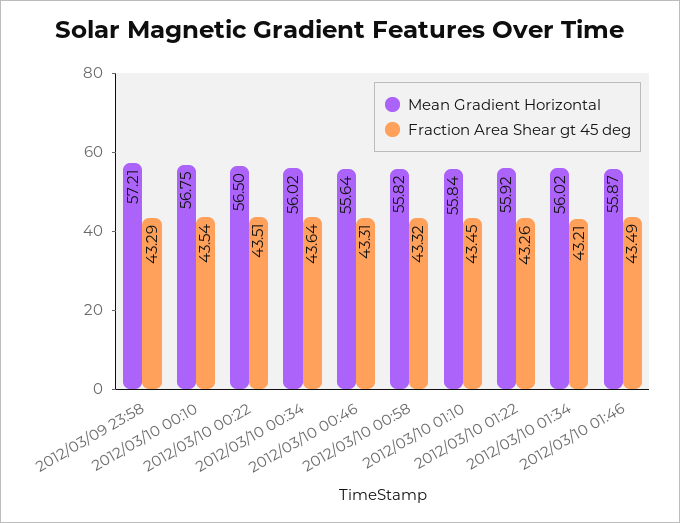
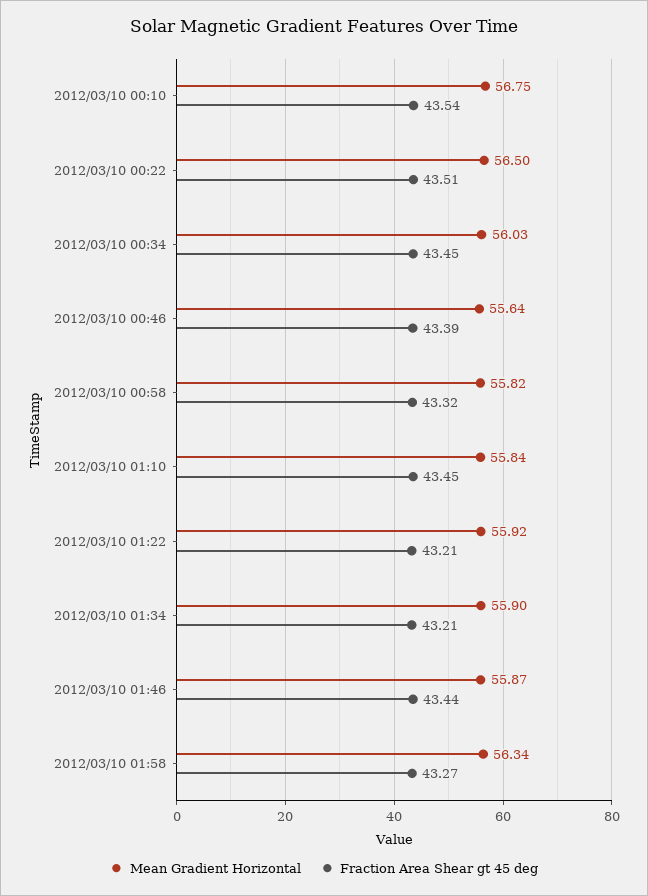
Mean Gradient Horizontal, 2012/03/09 23:58: 57.21 -> none
Fraction Area Shear gt 45 deg, 2012/03/09 23:58: 43.29 -> none
Mean Gradient Horizontal, 2012/03/10 00:34: 56.02 -> 56.03
Fraction Area Shear gt 45 deg, 2012/03/10 00:34: 43.64 -> 43.45
Fraction Area Shear gt 45 deg, 2012/03/10 00:46: 43.31 -> 43.39
Fraction Area Shear gt 45 deg, 2012/03/10 01:22: 43.26 -> 43.21
Mean Gradient Horizontal, 2012/03/10 01:34: 56.02 -> 55.9
Fraction Area Shear gt 45 deg, 2012/03/10 01:46: 43.49 -> 43.44
Mean Gradient Horizontal, 2012/03/10 01:58: none -> 56.34
Fraction Area Shear gt 45 deg, 2012/03/10 01:58: none -> 43.27

